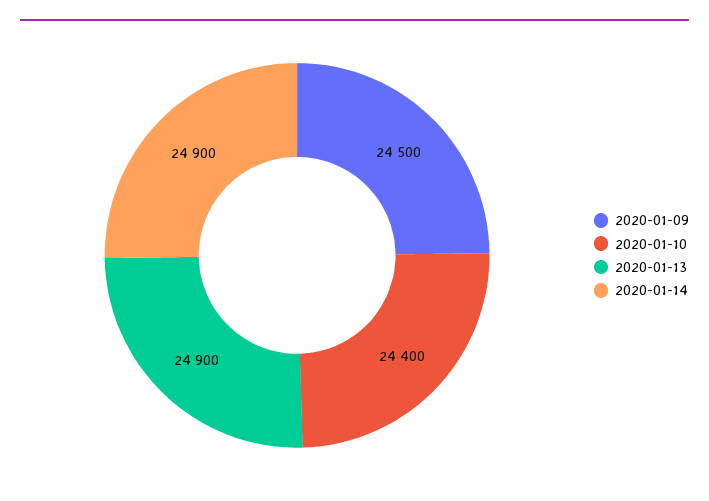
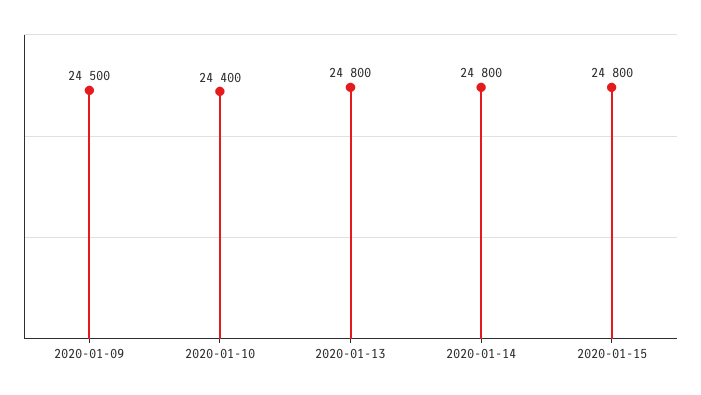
2020-01-13: 24900 -> 24800
2020-01-14: 24900 -> 24800
2020-01-15: none -> 24800

